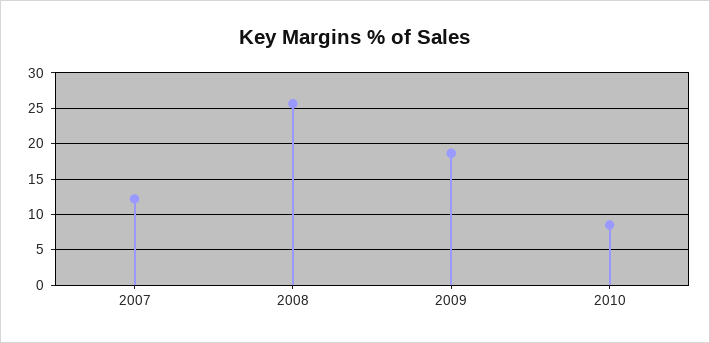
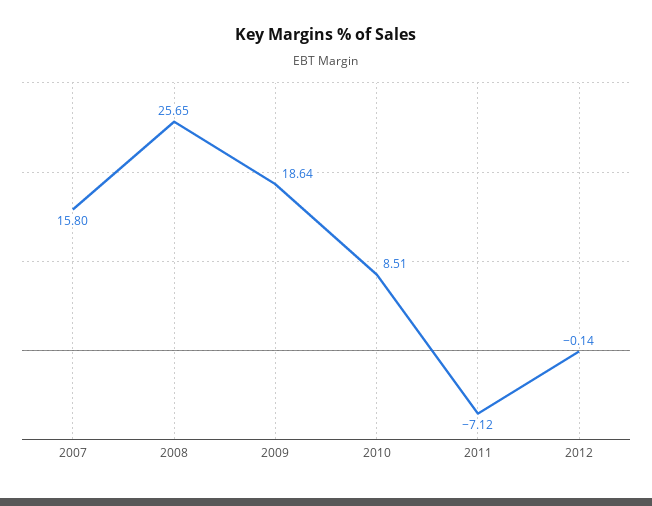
2007: 12 -> 15.8
2011: none -> -7.12
2012: none -> -0.14

